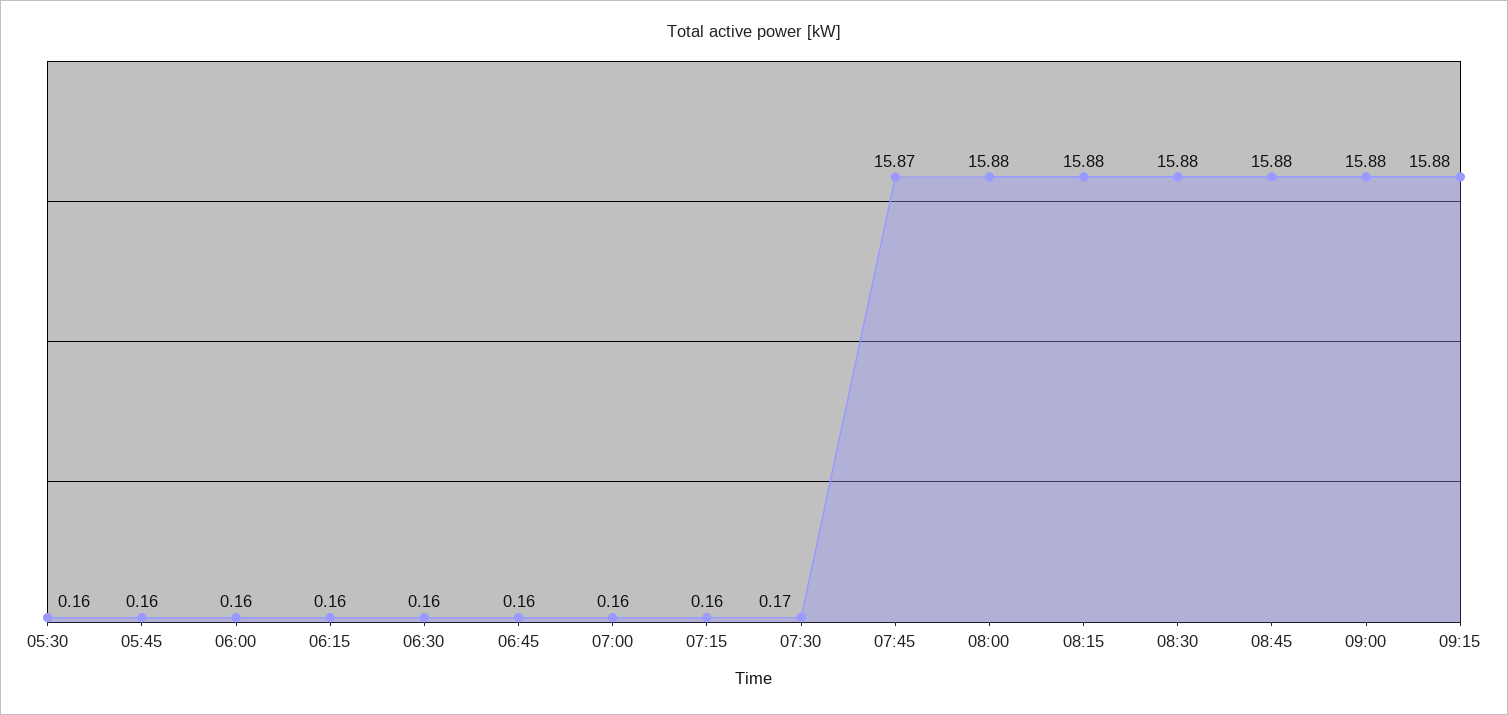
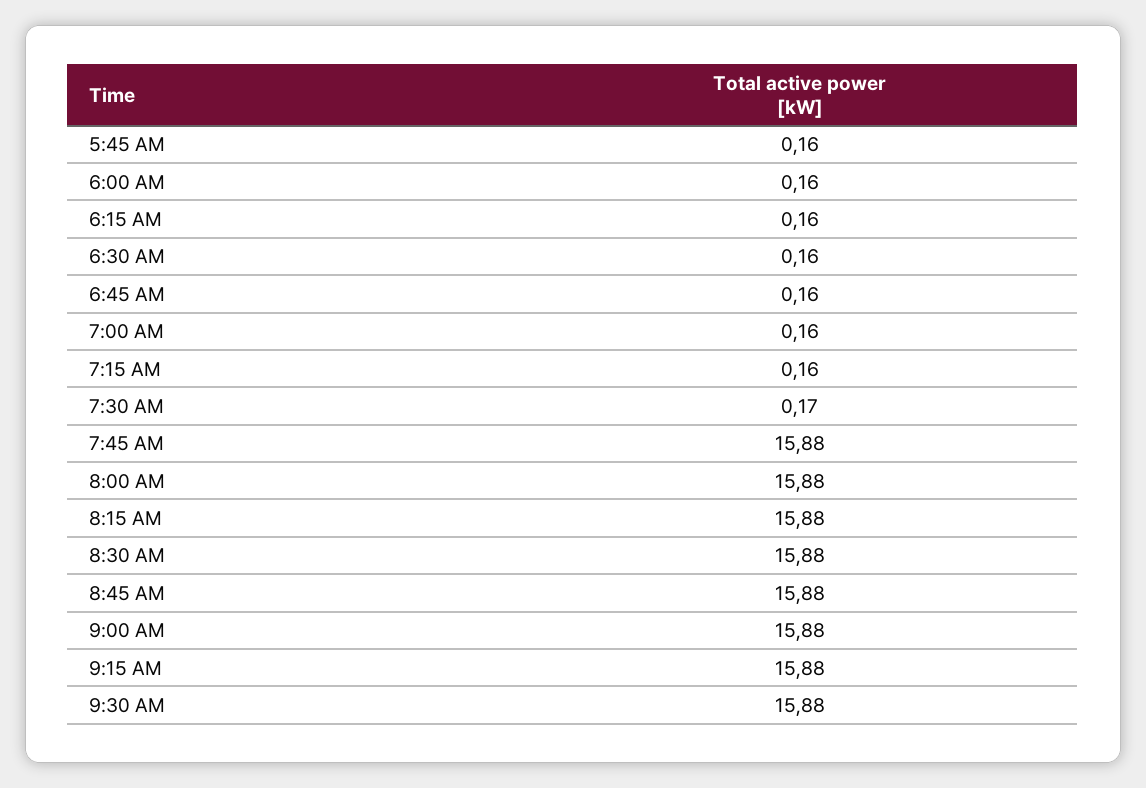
05:30: 0.16 -> none
07:45: 15.87 -> 15.88
9:30 AM: none -> 15.88

